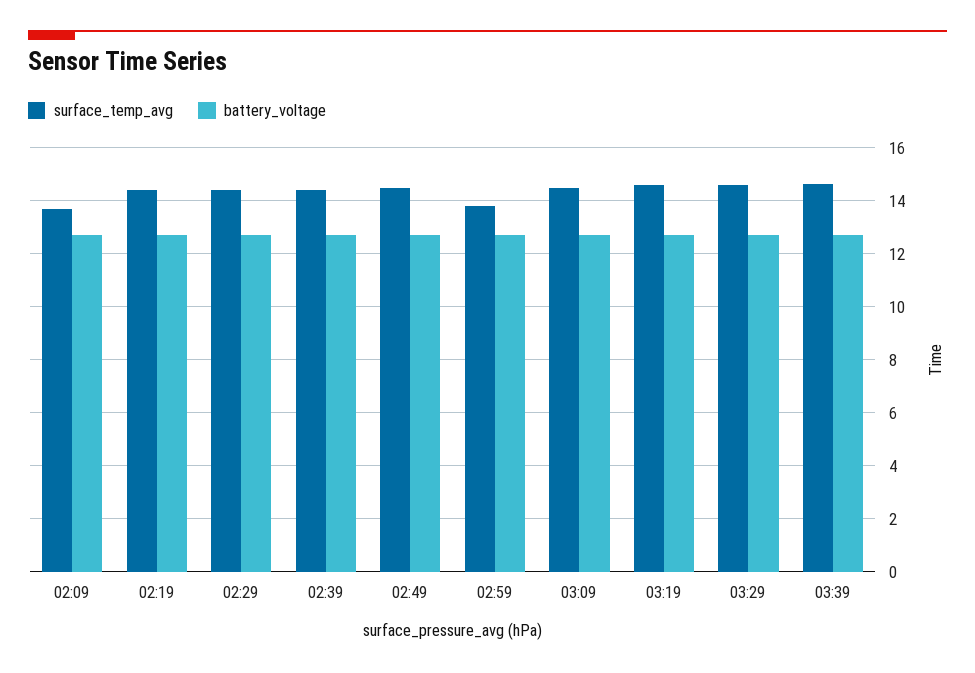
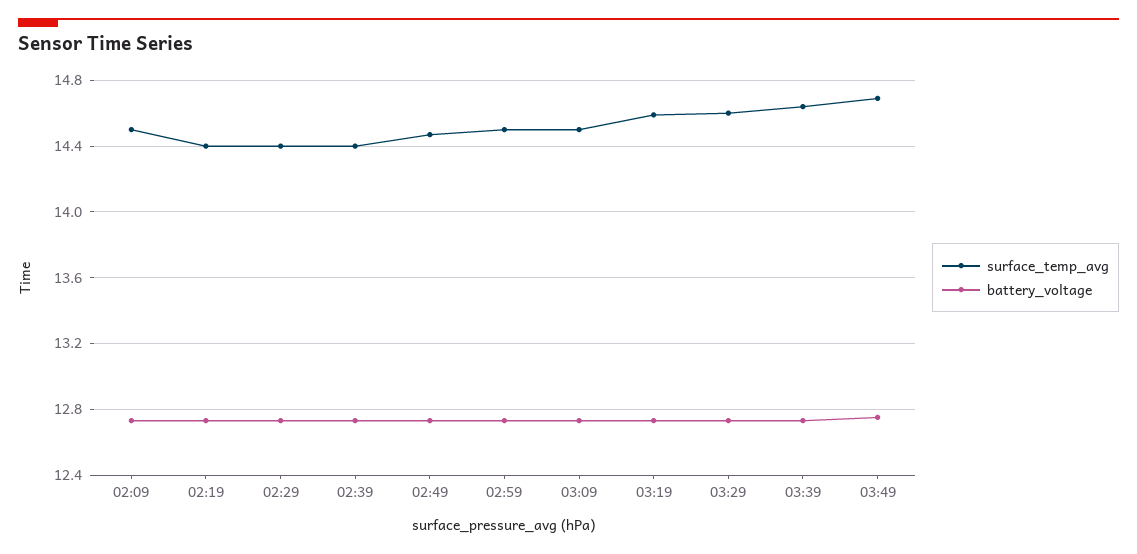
surface_temp_avg, 02:09: 13.75 -> 14.5
surface_temp_avg, 02:59: 13.75 -> 14.5
surface_temp_avg, 03:49: none -> 14.7
battery_voltage, 03:49: none -> 12.75

